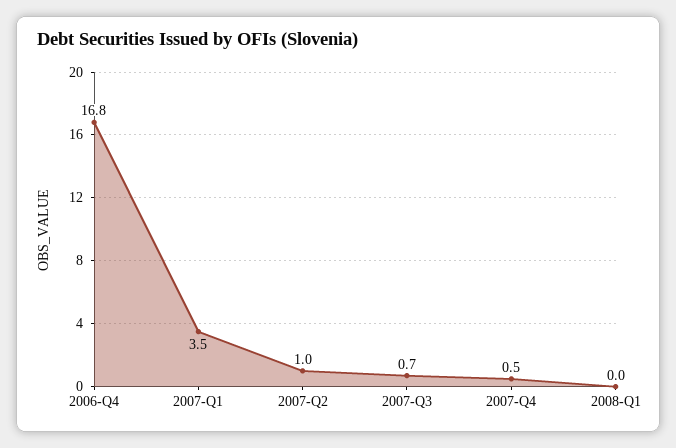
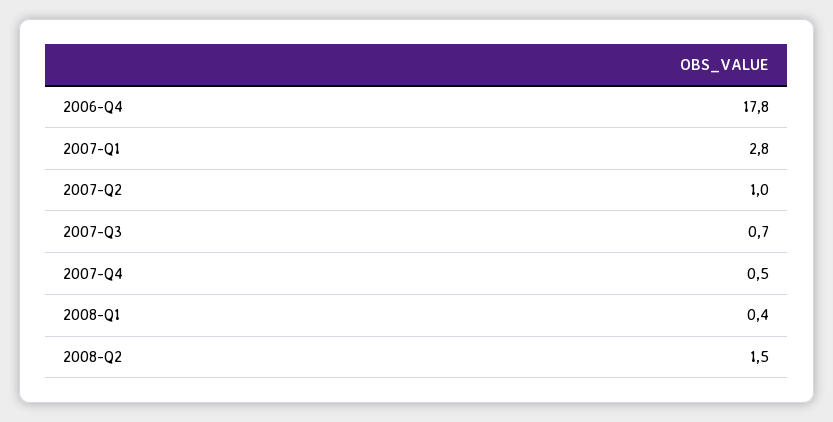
2006-Q4: 16.8 -> 17.8
2007-Q1: 3.5 -> 2.8
2008-Q1: 0 -> 0.4
2008-Q2: none -> 1.5

